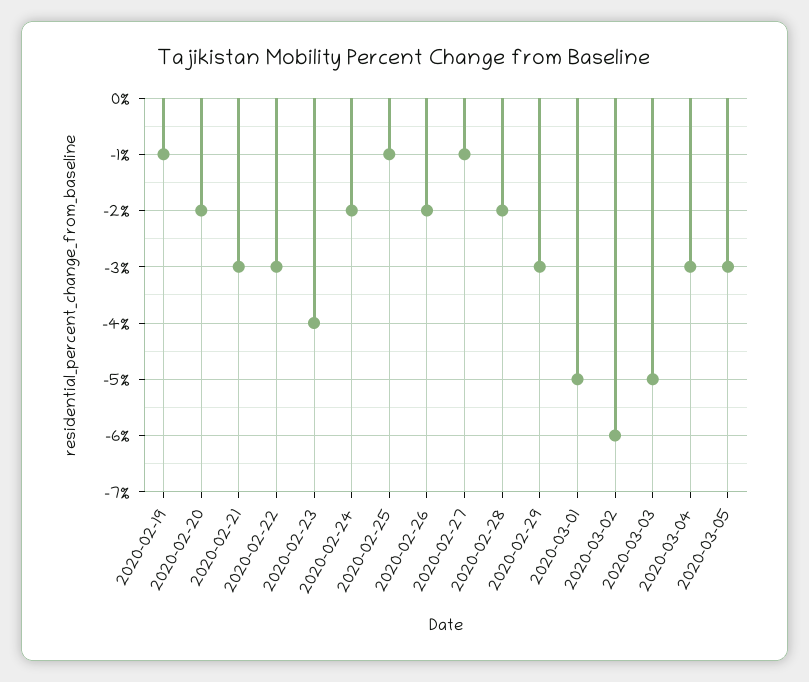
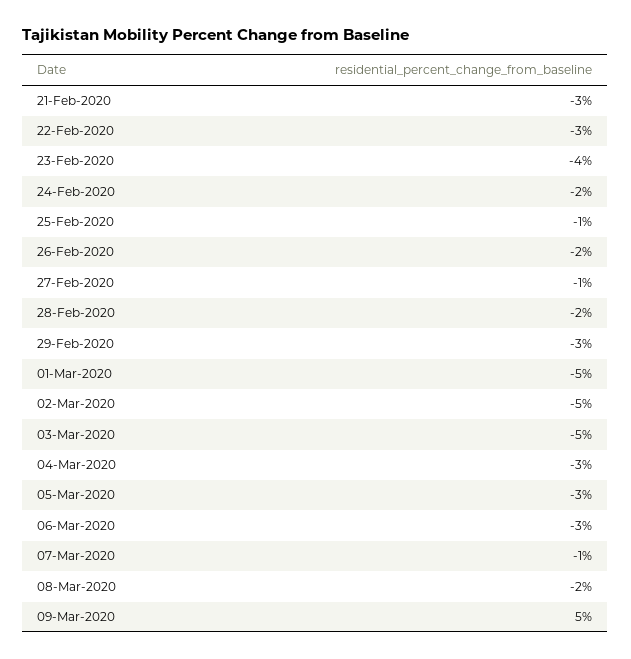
2020-02-19: -1 -> none
2020-02-20: -2 -> none
2020-03-02: -6 -> -5
06-Mar-2020: none -> -3
07-Mar-2020: none -> -1
08-Mar-2020: none -> -2
09-Mar-2020: none -> 5

